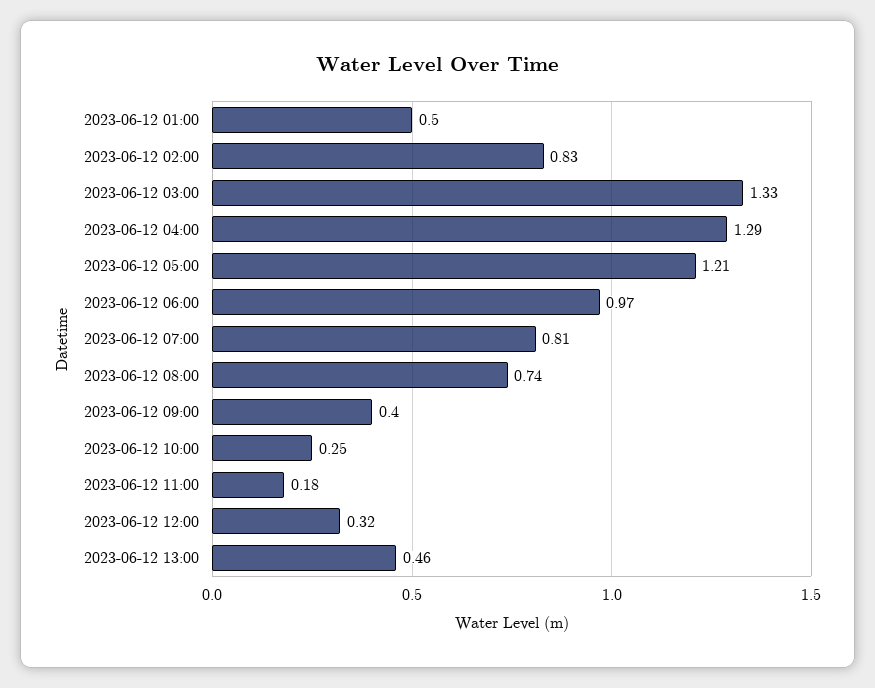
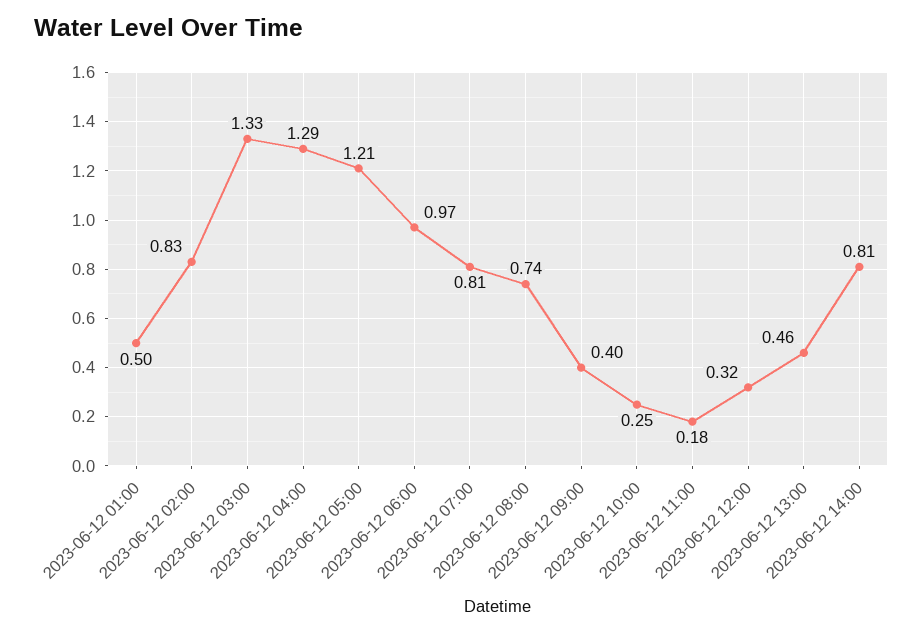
2023-06-12 14:00: none -> 0.81

